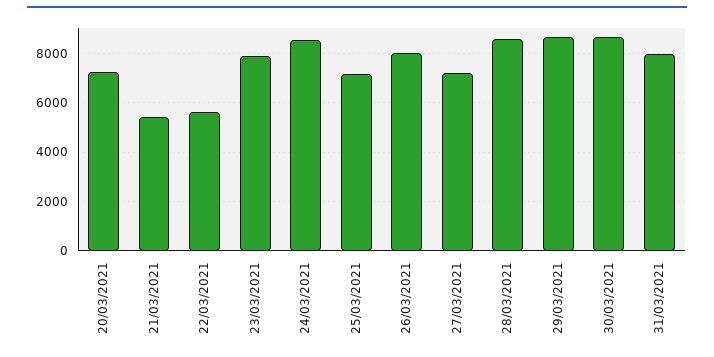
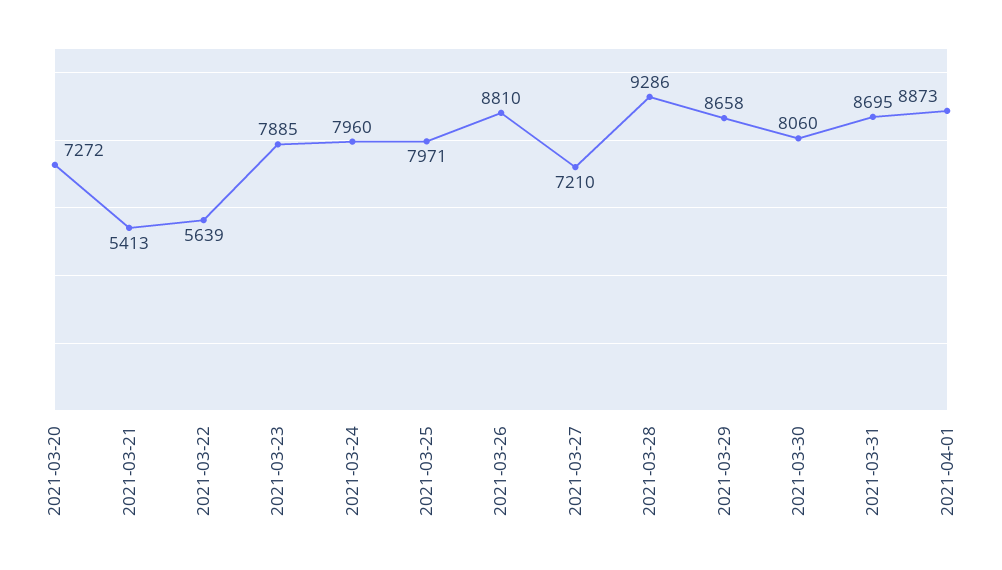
24/03/2021: 8500 -> 7960
25/03/2021: 7250 -> 7971
26/03/2021: 8000 -> 8810
28/03/2021: 8500 -> 9286
30/03/2021: 8750 -> 8060
31/03/2021: 8000 -> 8695
2021-04-01: none -> 8873

